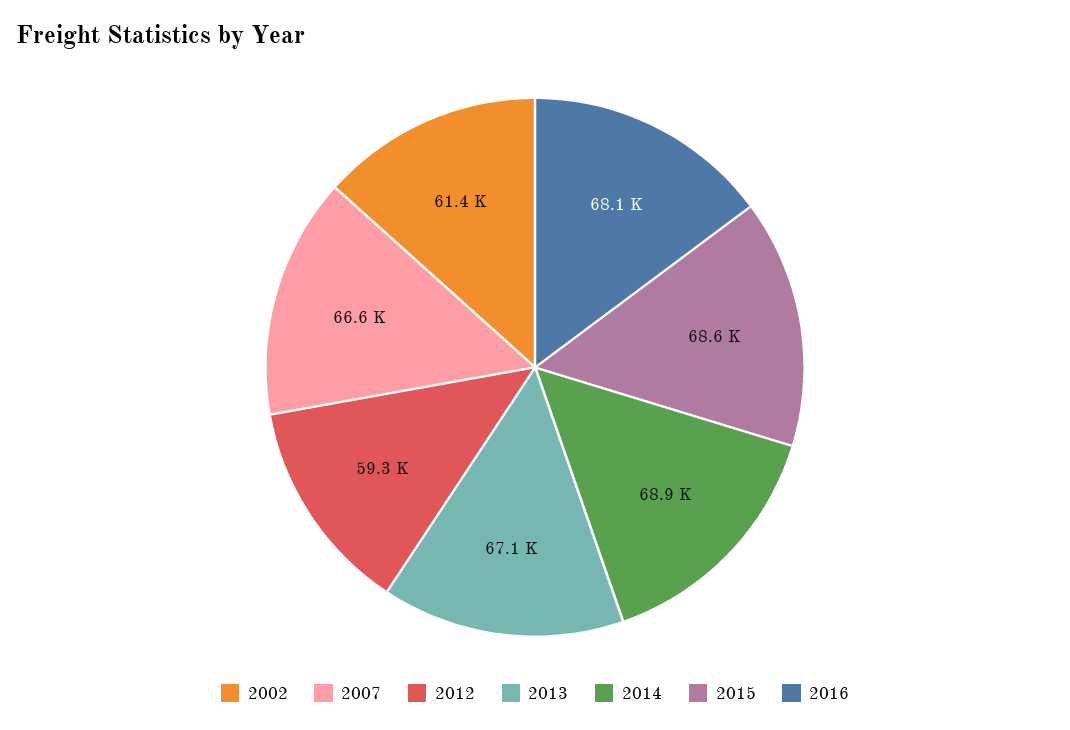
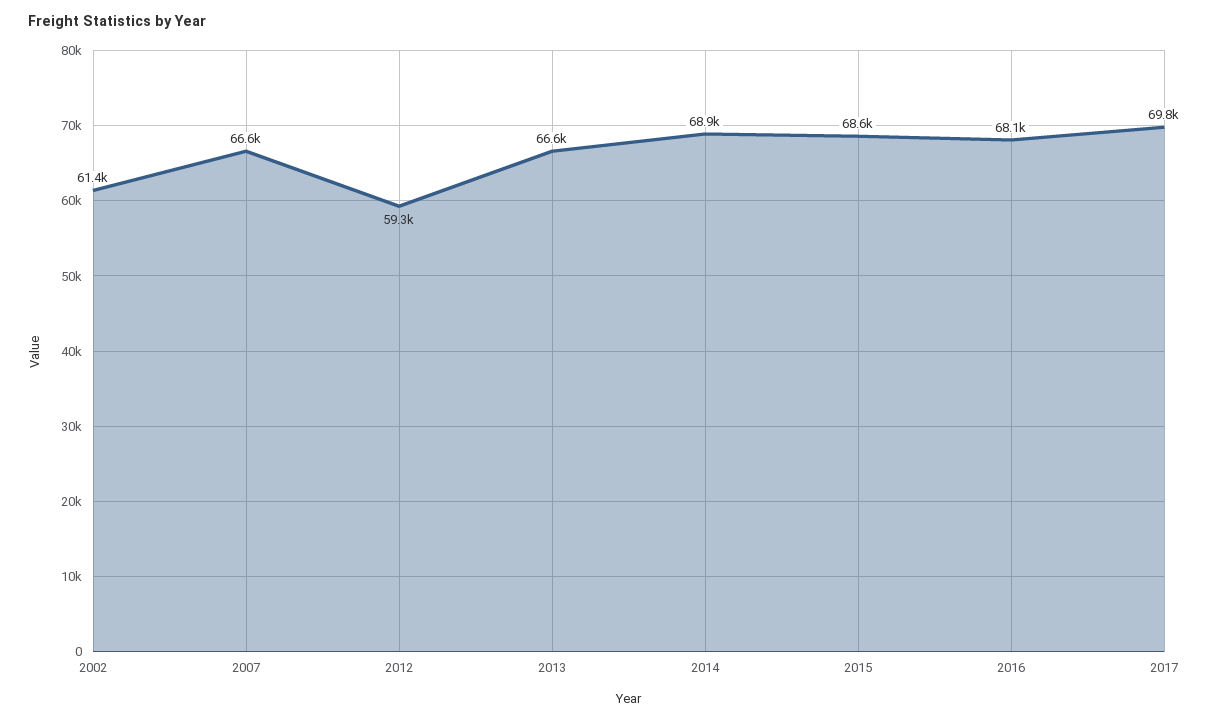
2013: 67100 -> 66600
2017: none -> 69800

